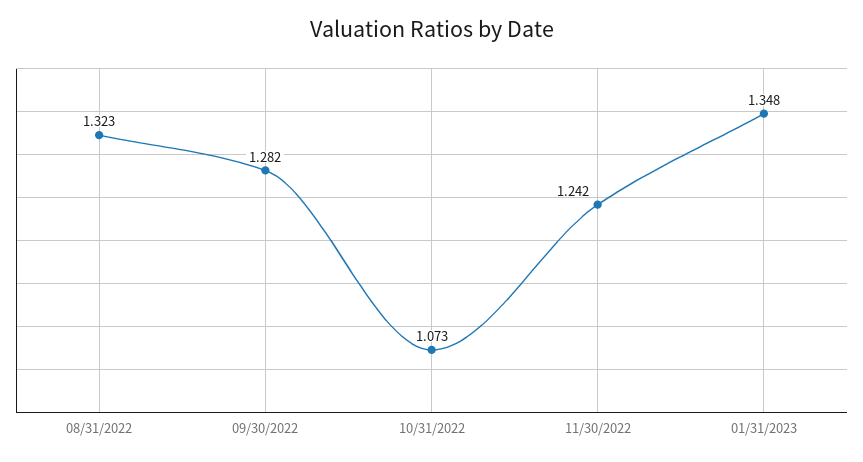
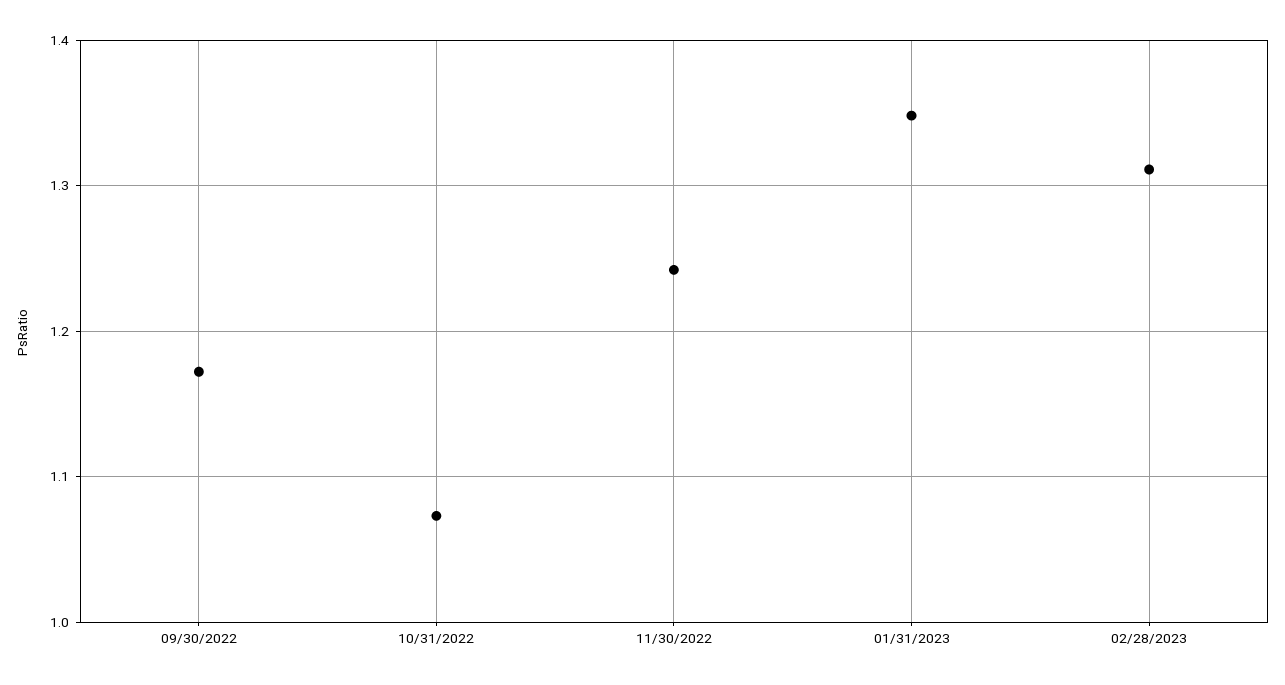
08/31/2022: 1.323 -> none
09/30/2022: 1.282 -> 1.17
02/28/2023: none -> 1.31

